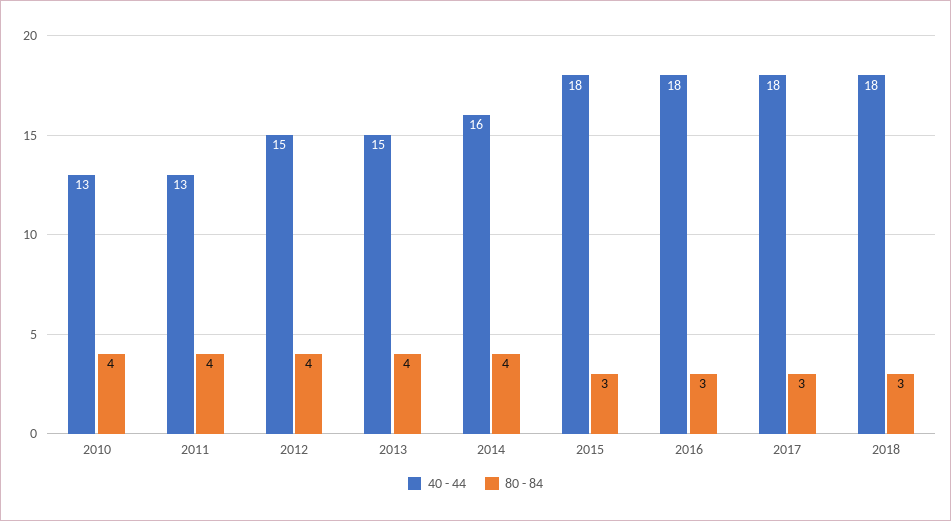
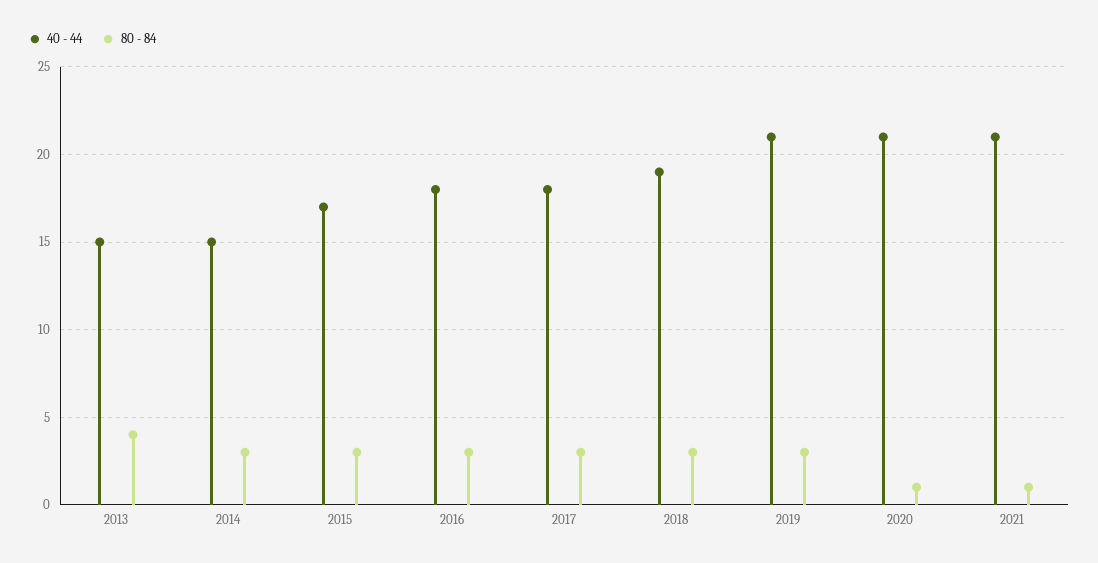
40 - 44, 2010: 13 -> none
80 - 84, 2010: 4 -> none
40 - 44, 2011: 13 -> none
80 - 84, 2011: 4 -> none
40 - 44, 2012: 15 -> none
80 - 84, 2012: 4 -> none
40 - 44, 2014: 16 -> 15
80 - 84, 2014: 4 -> 3
40 - 44, 2015: 18 -> 17
40 - 44, 2018: 18 -> 19
40 - 44, 2019: none -> 21
80 - 84, 2019: none -> 3
40 - 44, 2020: none -> 21
80 - 84, 2020: none -> 1
40 - 44, 2021: none -> 21
80 - 84, 2021: none -> 1

